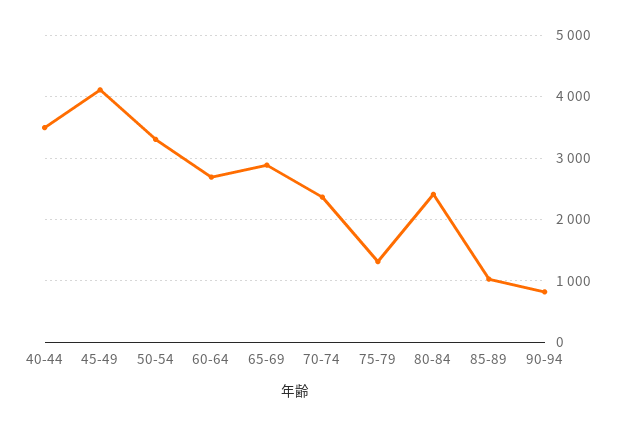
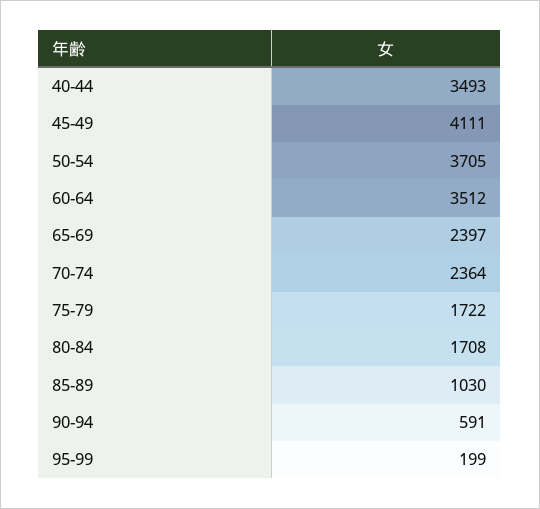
50-54: 3300 -> 3705
60-64: 2700 -> 3512
65-69: 2900 -> 2397
75-79: 1300 -> 1722
80-84: 2400 -> 1708
90-94: 800 -> 591
95-99: none -> 199

